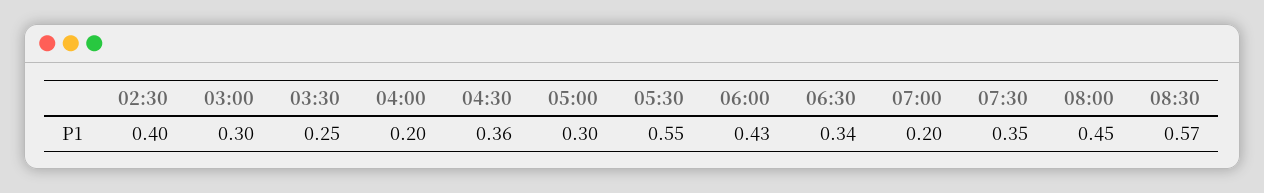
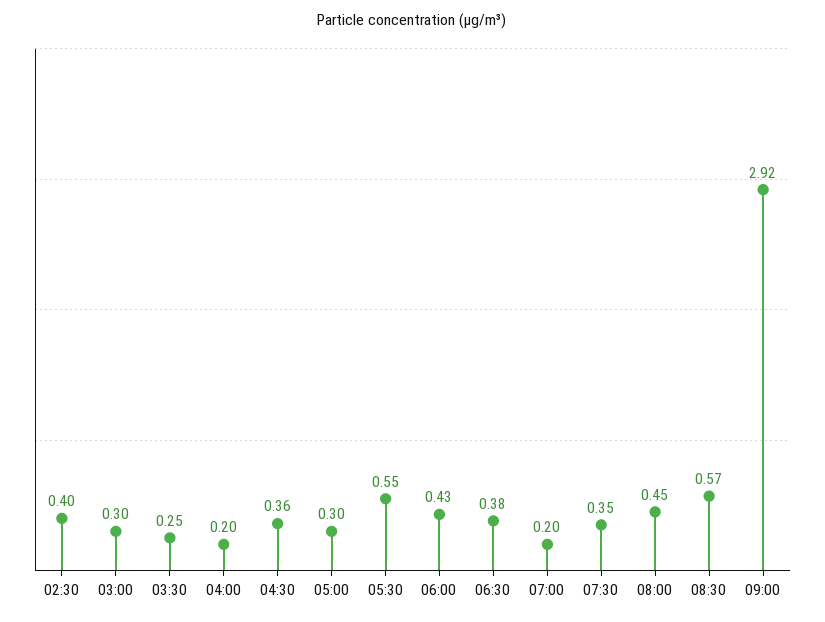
06:30: 0.34 -> 0.38
09:00: none -> 2.92

